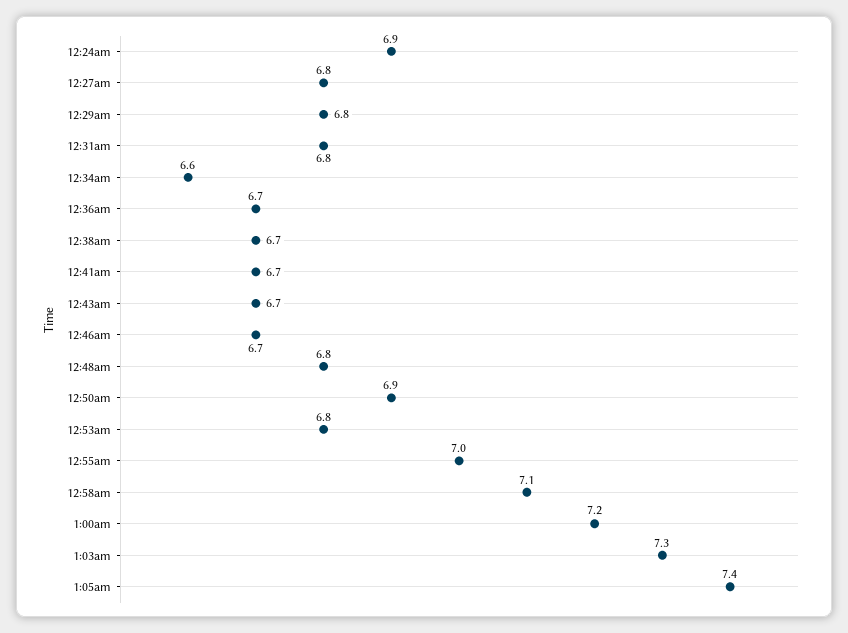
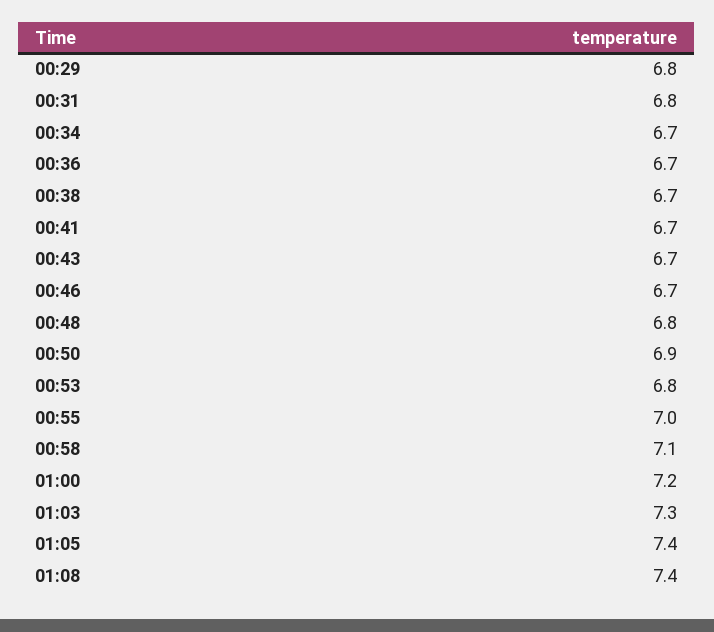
12:24am: 6.9 -> none
12:27am: 6.8 -> none
12:34am: 6.6 -> 6.7
01:08: none -> 7.4

